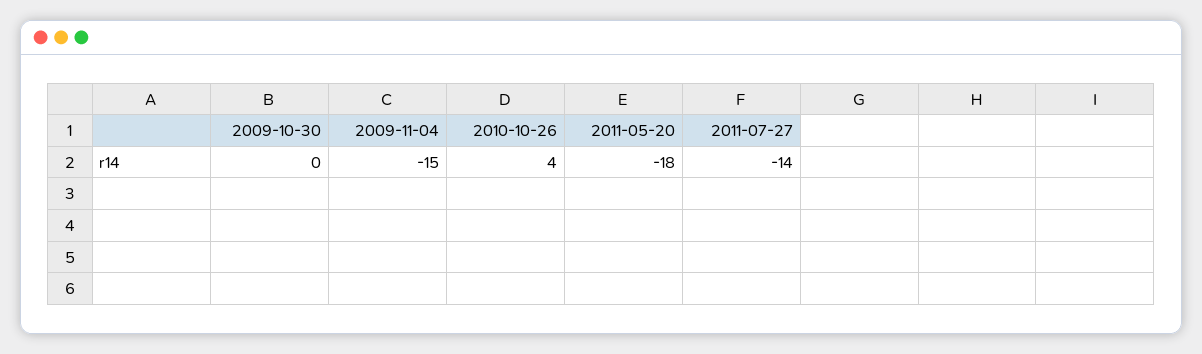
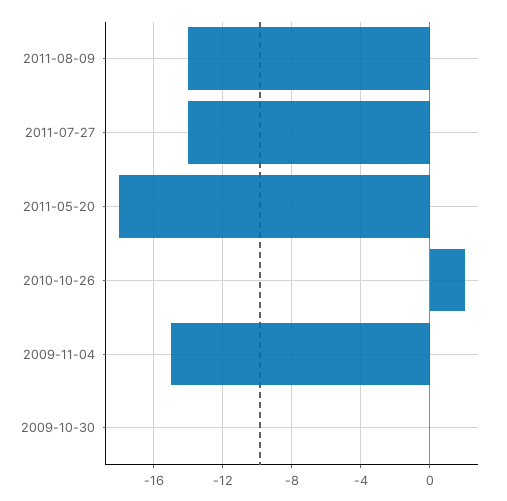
2010-10-26: 4 -> 2
2011-08-09: none -> -14

